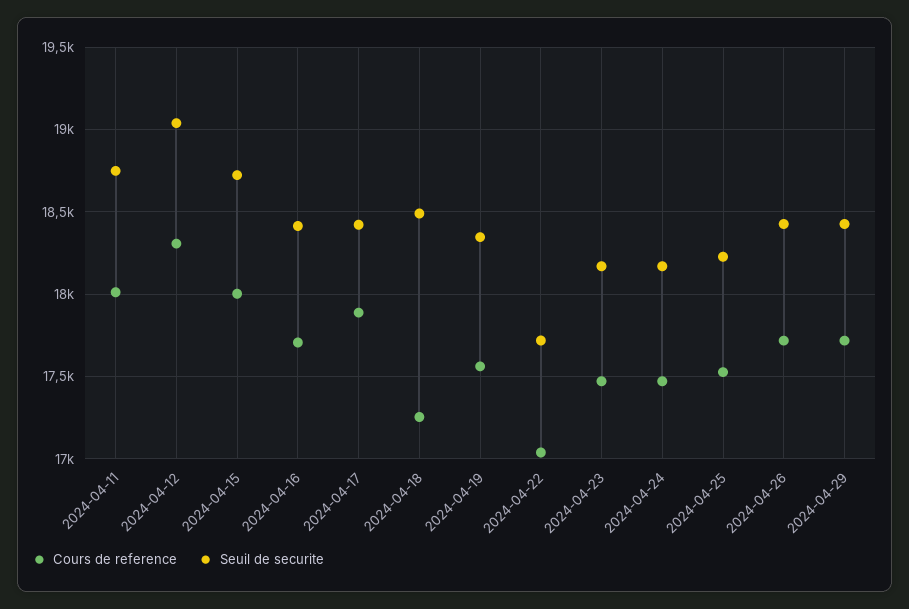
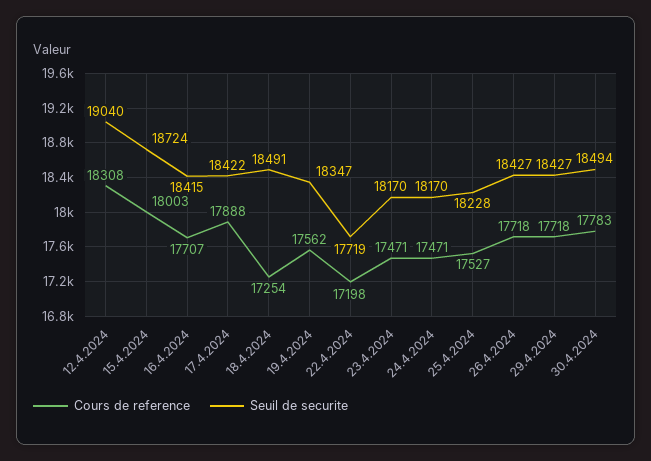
Cours de reference, 2024-04-11: 18000 -> none
Seuil de securite, 2024-04-11: 18750 -> none
Cours de reference, 2024-04-22: 17050 -> 17198
Cours de reference, 30.4.2024: none -> 17783
Seuil de securite, 30.4.2024: none -> 18494

